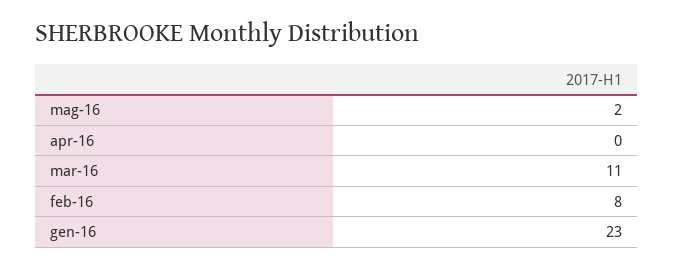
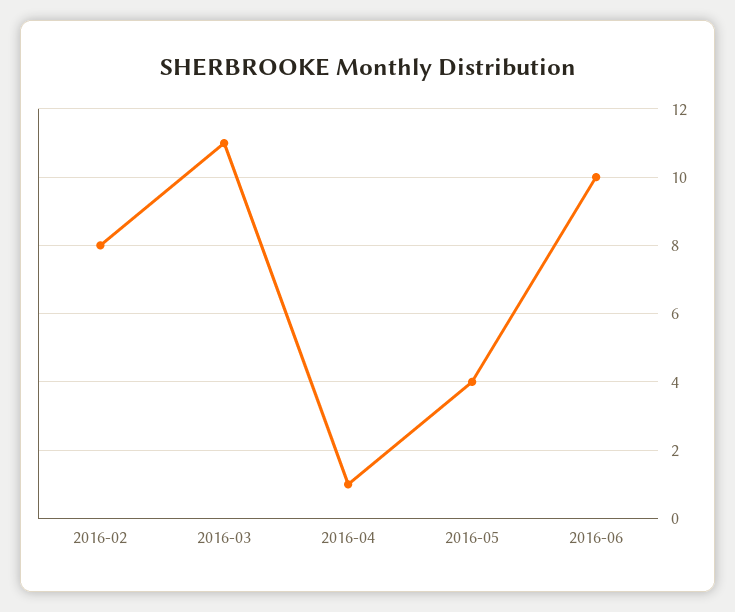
mag-16: 2 -> 4
apr-16: 0 -> 1
gen-16: 23 -> none
2016-06: none -> 10

